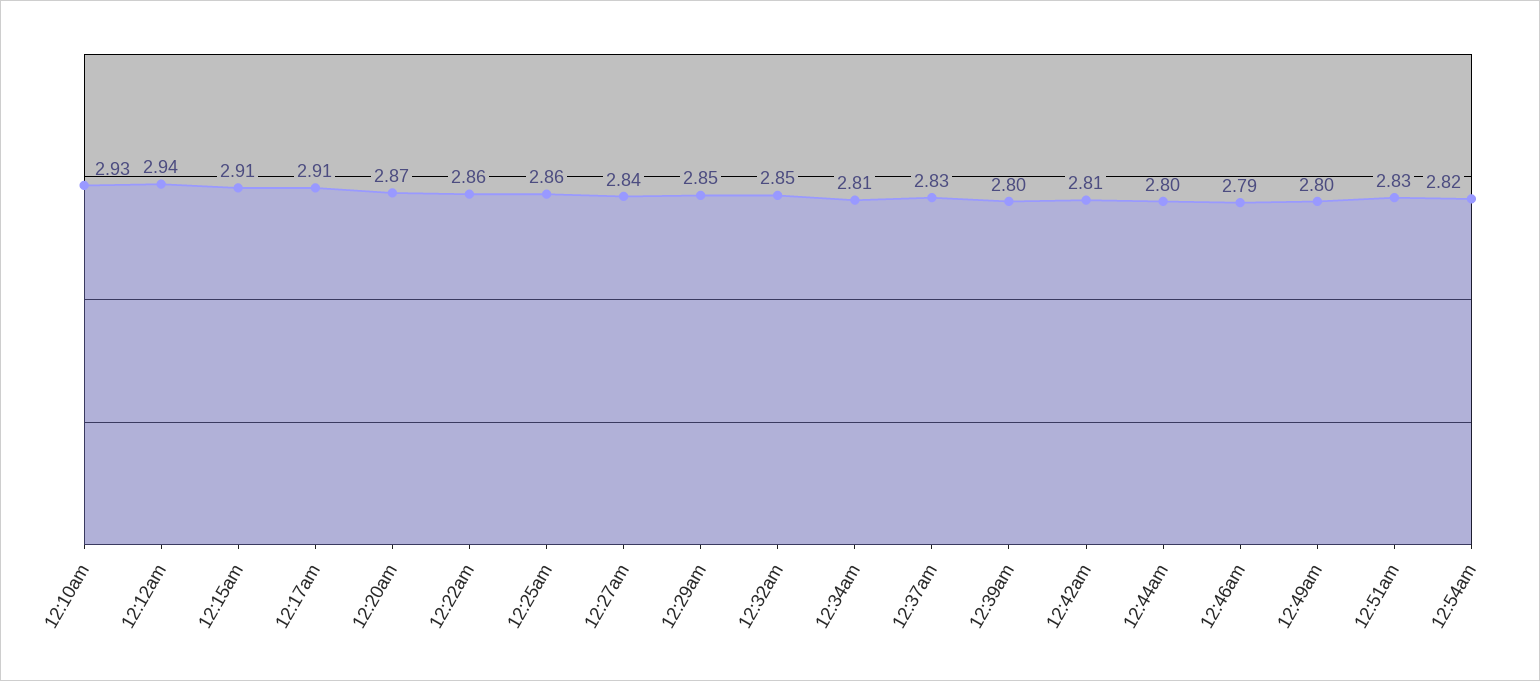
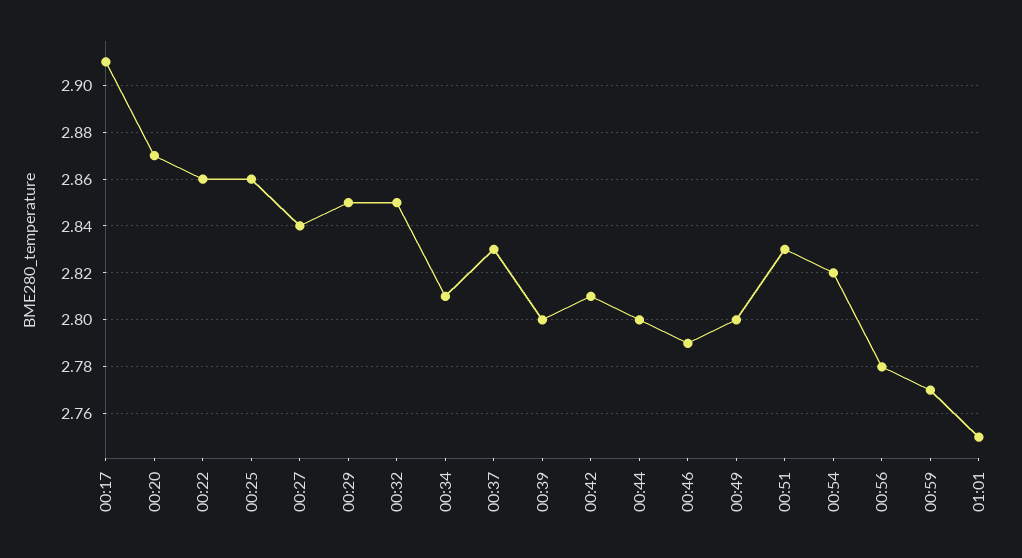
12:10am: 2.93 -> none
12:12am: 2.94 -> none
12:15am: 2.91 -> none
00:56: none -> 2.78
00:59: none -> 2.77
01:01: none -> 2.75

